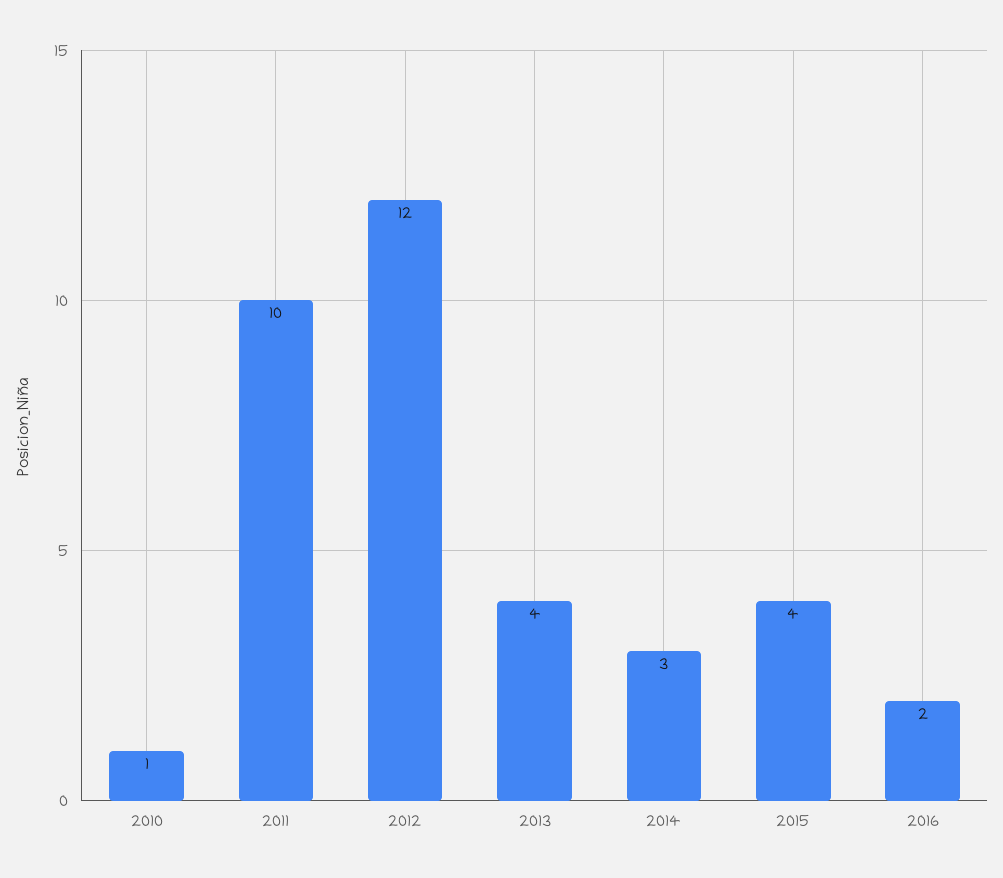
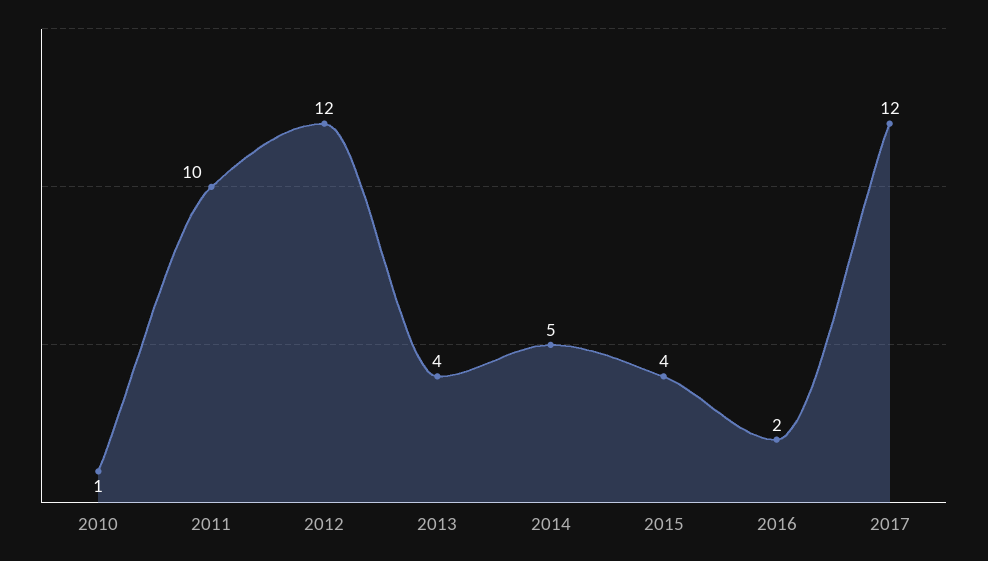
2014: 3 -> 5
2017: none -> 12

